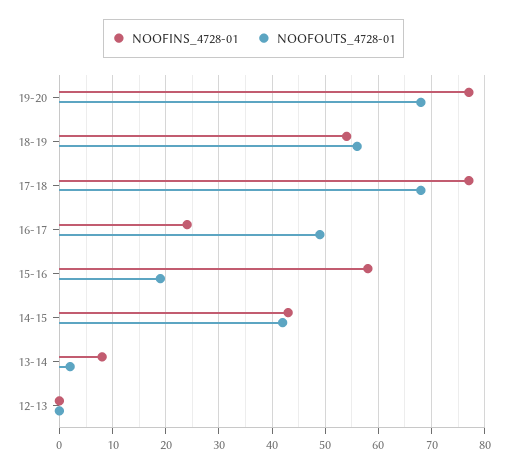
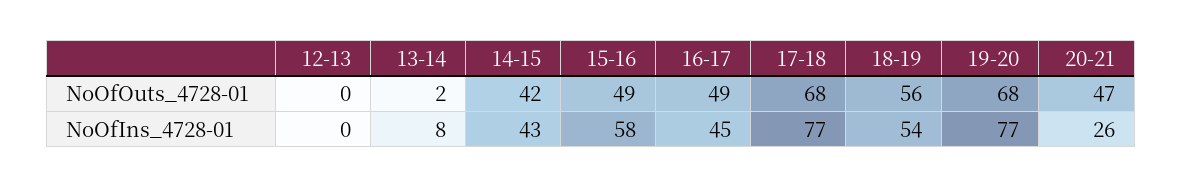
NOOFINS_4728-01, 16-17: 25 -> 45
NOOFOUTS_4728-01, 15-16: 20 -> 49
NOOFOUTS_4728-01, 20-21: none -> 47
NOOFINS_4728-01, 20-21: none -> 26

